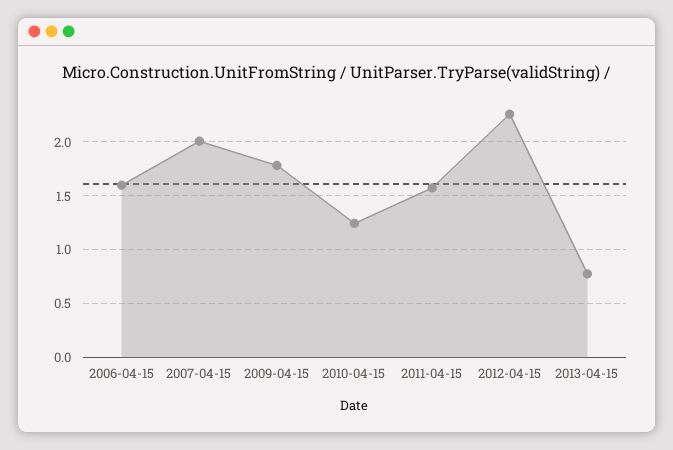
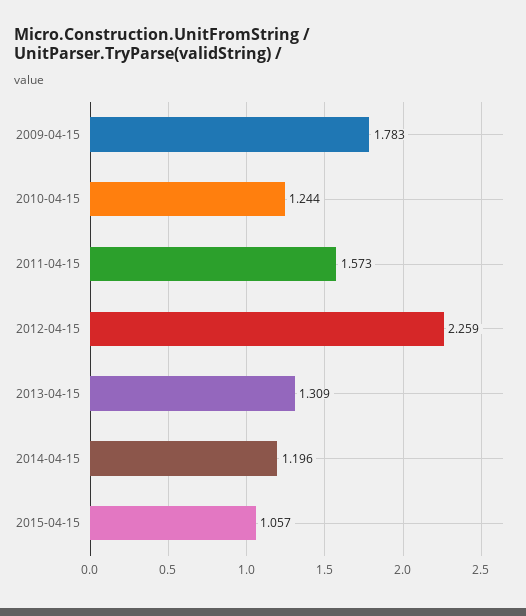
2006-04-15: 1.6 -> none
2007-04-15: 2 -> none
2013-04-15: 0.8 -> 1.309
2014-04-15: none -> 1.196
2015-04-15: none -> 1.057

